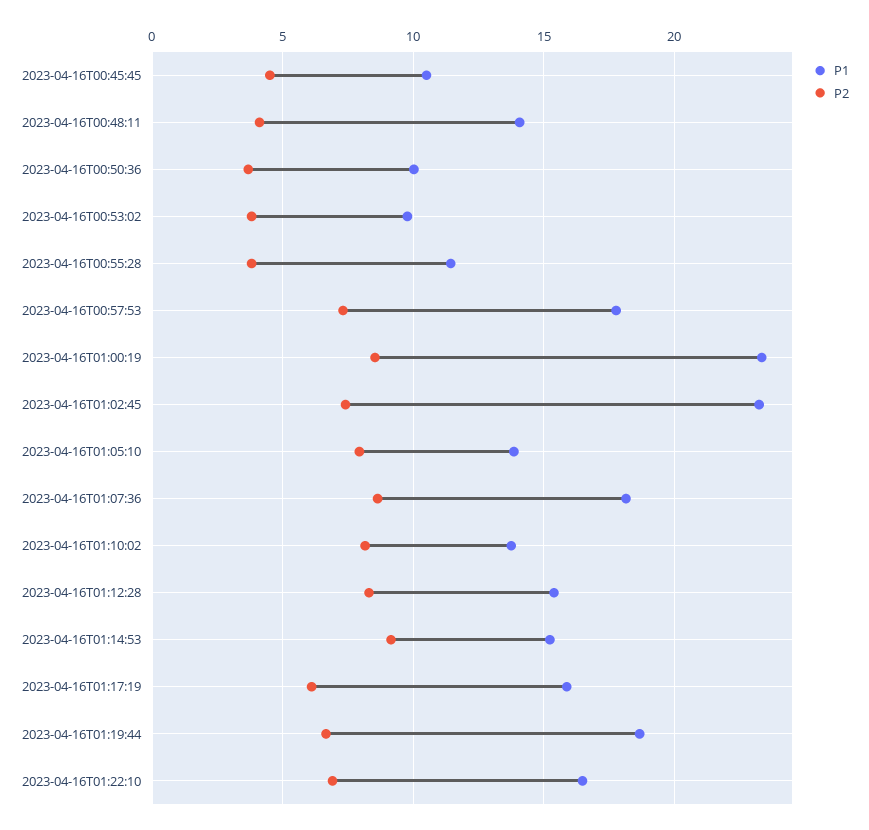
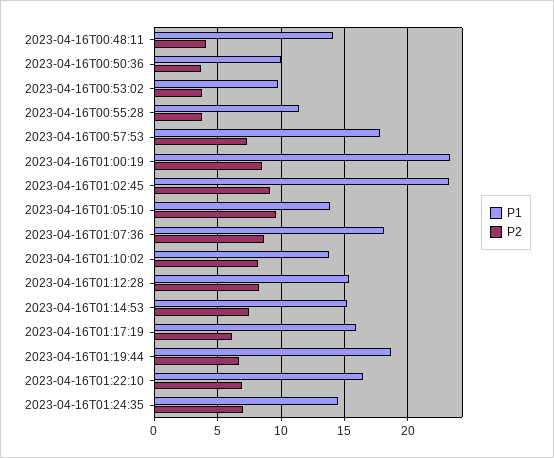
P1, 2023-04-16T00:45:45: 10.5 -> none
P2, 2023-04-16T00:45:45: 4.5 -> none
P2, 2023-04-16T01:02:45: 7.5 -> 9
P2, 2023-04-16T01:05:10: 8 -> 9.5
P2, 2023-04-16T01:14:53: 9 -> 7.5
P1, 2023-04-16T01:24:35: none -> 14.5
P2, 2023-04-16T01:24:35: none -> 7

